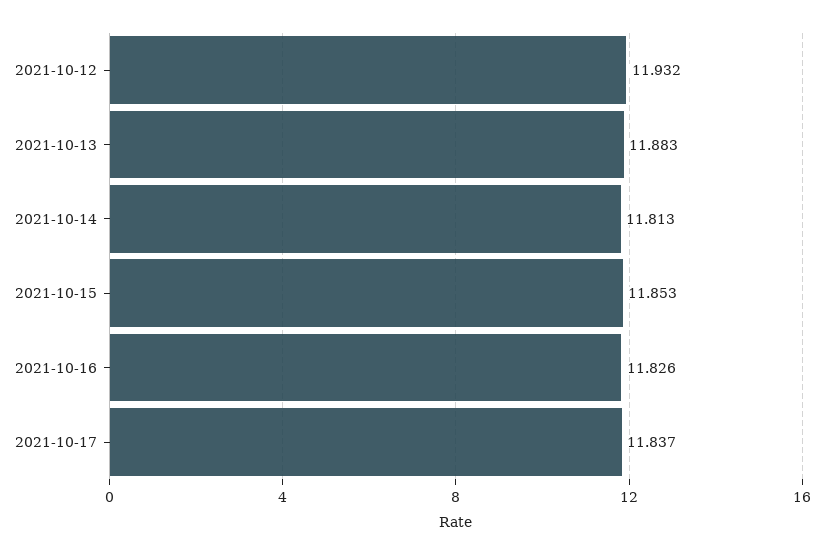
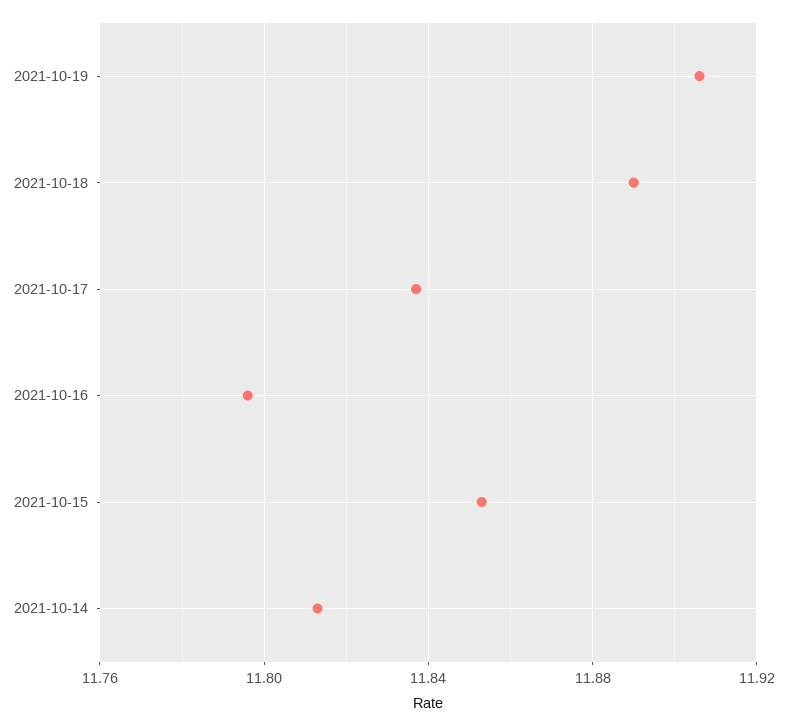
2021-10-12: 11.932 -> none
2021-10-13: 11.883 -> none
2021-10-16: 11.826 -> 11.795
2021-10-19: none -> 11.905
2021-10-18: none -> 11.89

